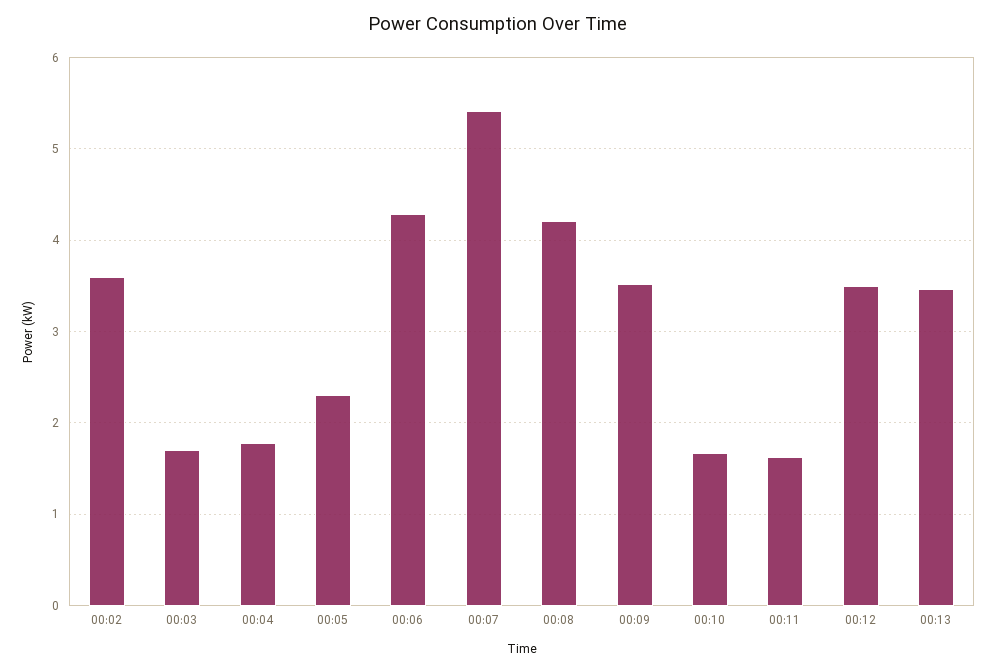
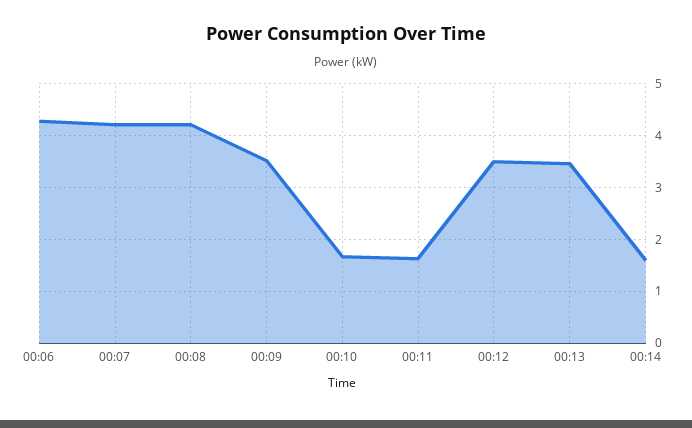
00:02: 3.6 -> none
00:03: 1.7 -> none
00:04: 1.8 -> none
00:05: 2.3 -> none
00:07: 5.4 -> 4.2
00:14: none -> 1.6

